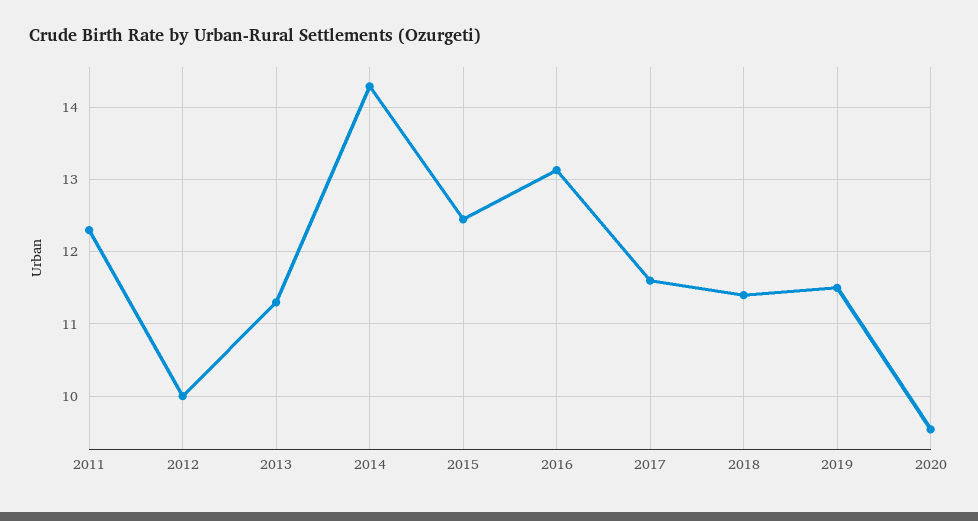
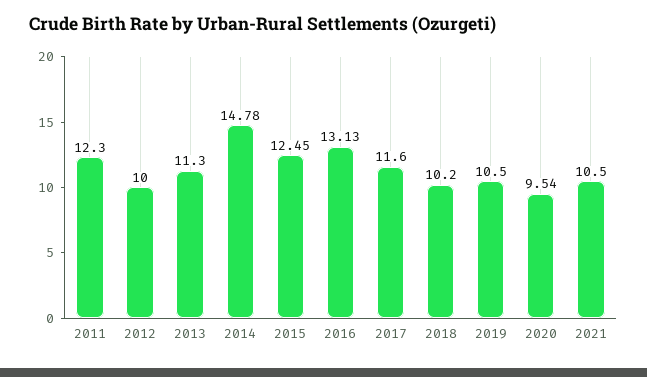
2014: 14.3 -> 14.78
2018: 11.4 -> 10.2
2019: 11.5 -> 10.5
2021: none -> 10.5

